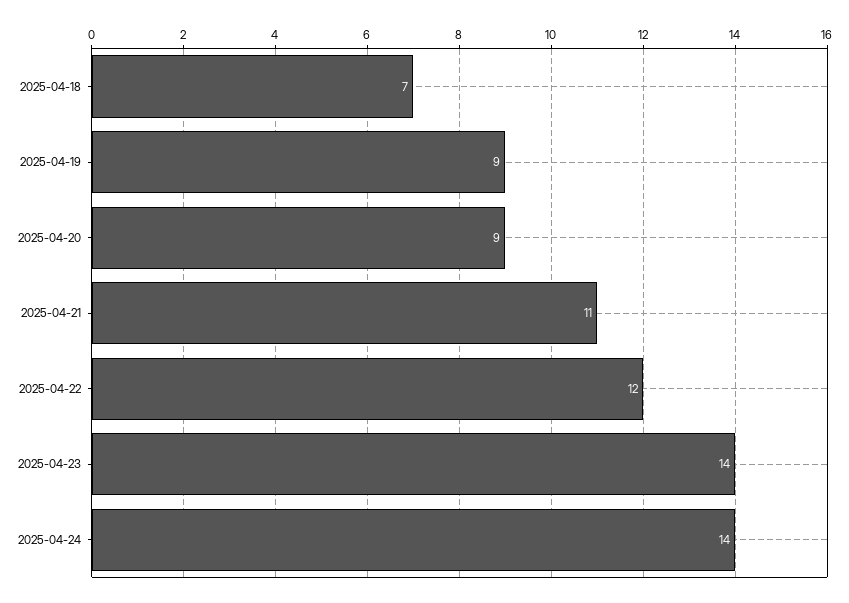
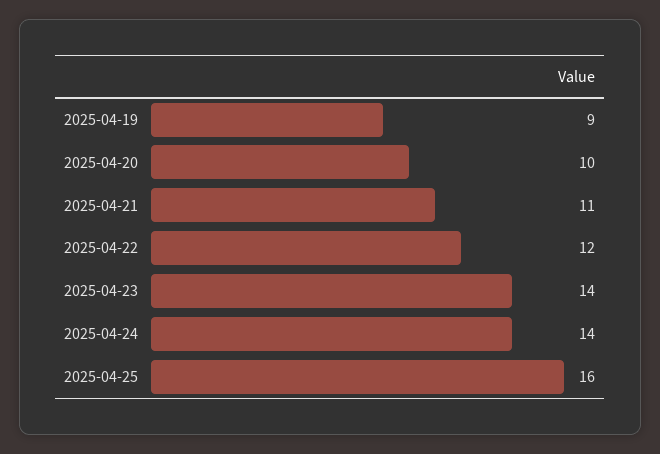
2025-04-18: 7 -> none
2025-04-20: 9 -> 10
2025-04-25: none -> 16

